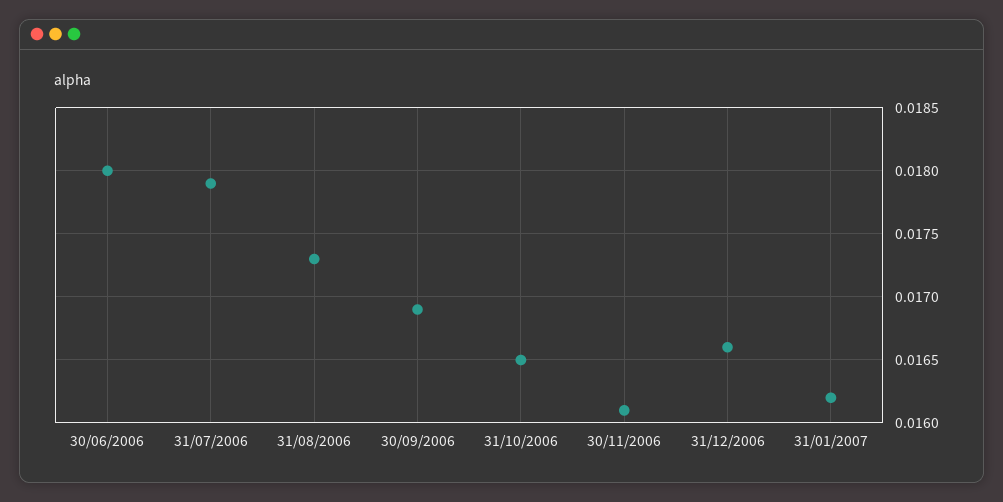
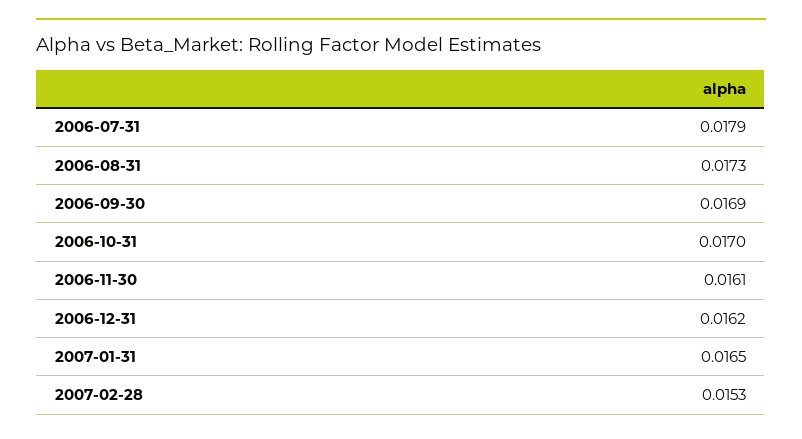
30/06/2006: 0.018 -> none
31/10/2006: 0.0165 -> 0.017
31/12/2006: 0.0166 -> 0.0162
31/01/2007: 0.0162 -> 0.0165
2007-02-28: none -> 0.0153

